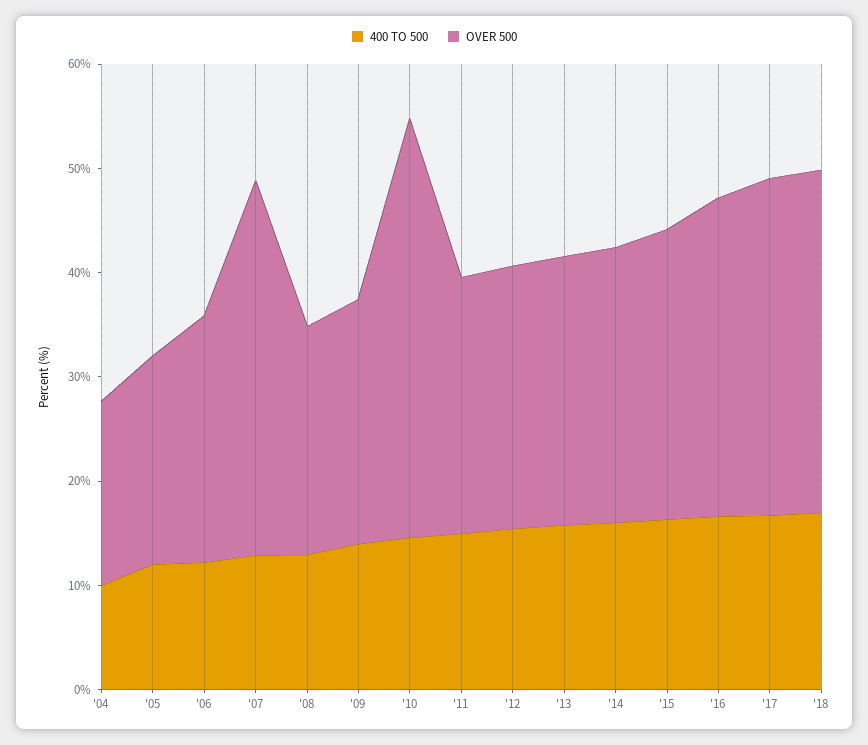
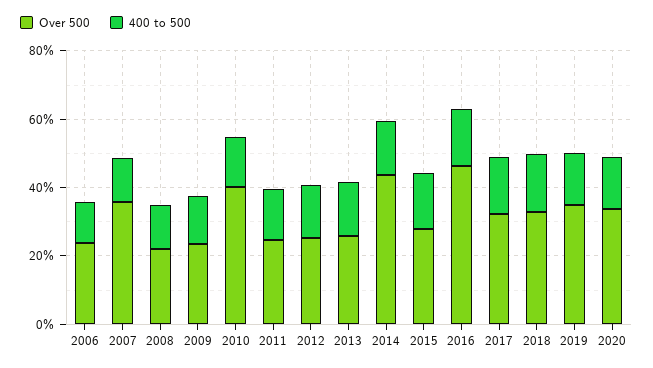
400 TO 500, '04: 10 -> none
OVER 500, '04: 18 -> none
400 TO 500, '05: 12 -> none
OVER 500, '05: 20 -> none
OVER 500, '14: 26 -> 45
OVER 500, '16: 30 -> 45
OVER 500, 2019: none -> 35
400 TO 500, 2019: none -> 15
OVER 500, 2020: none -> 35
400 TO 500, 2020: none -> 15

